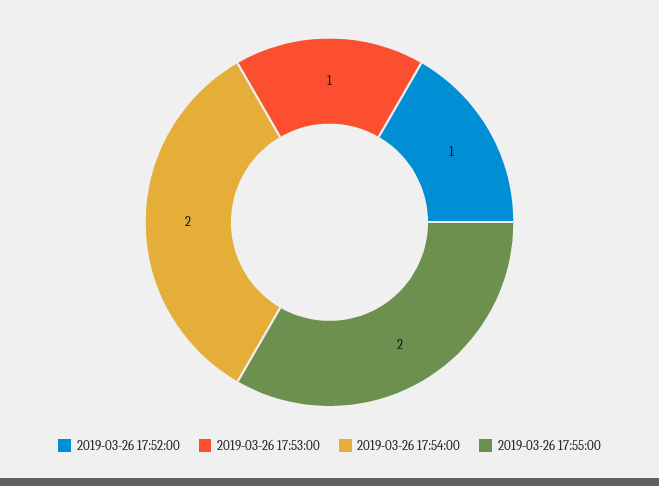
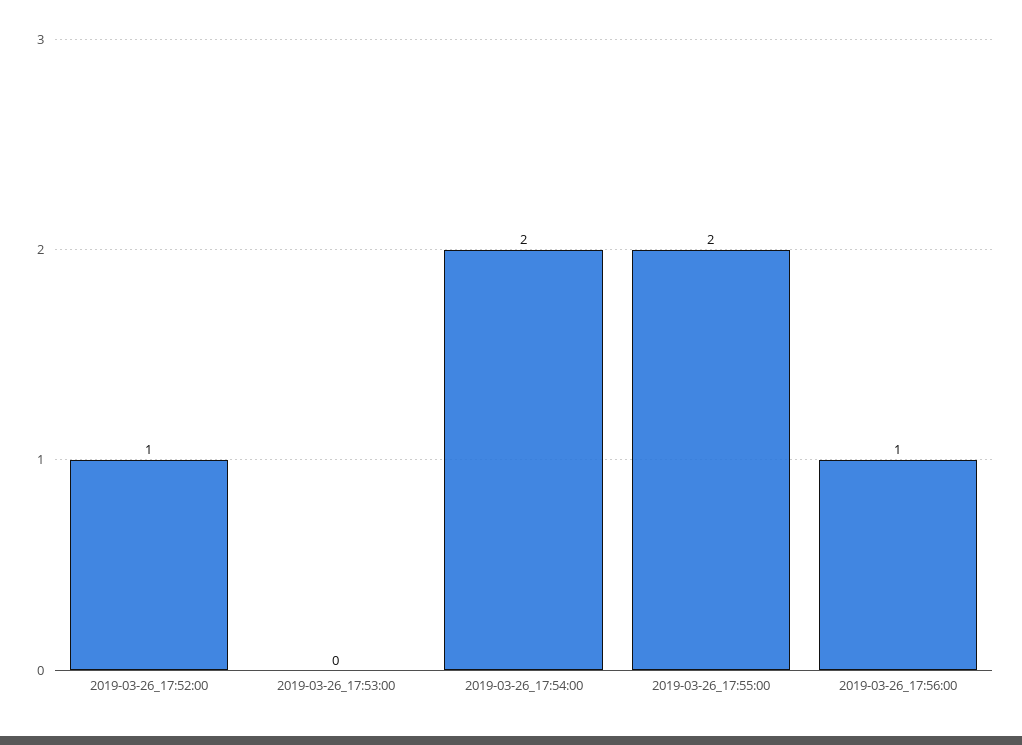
2019-03-26 17:53:00: 1 -> 0
2019-03-26_17:56:00: none -> 1

